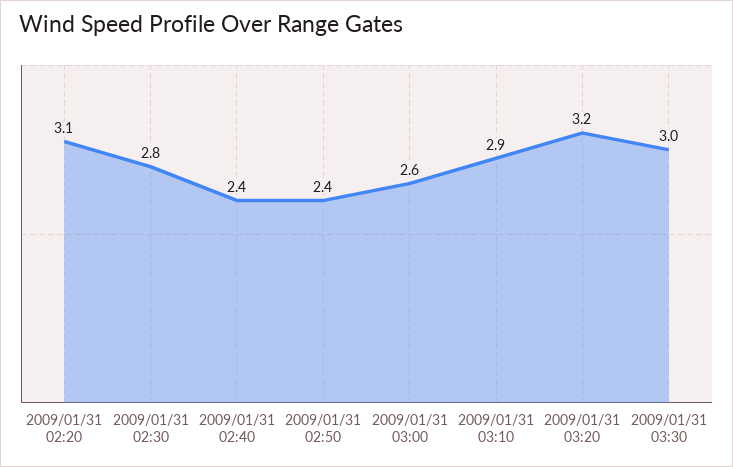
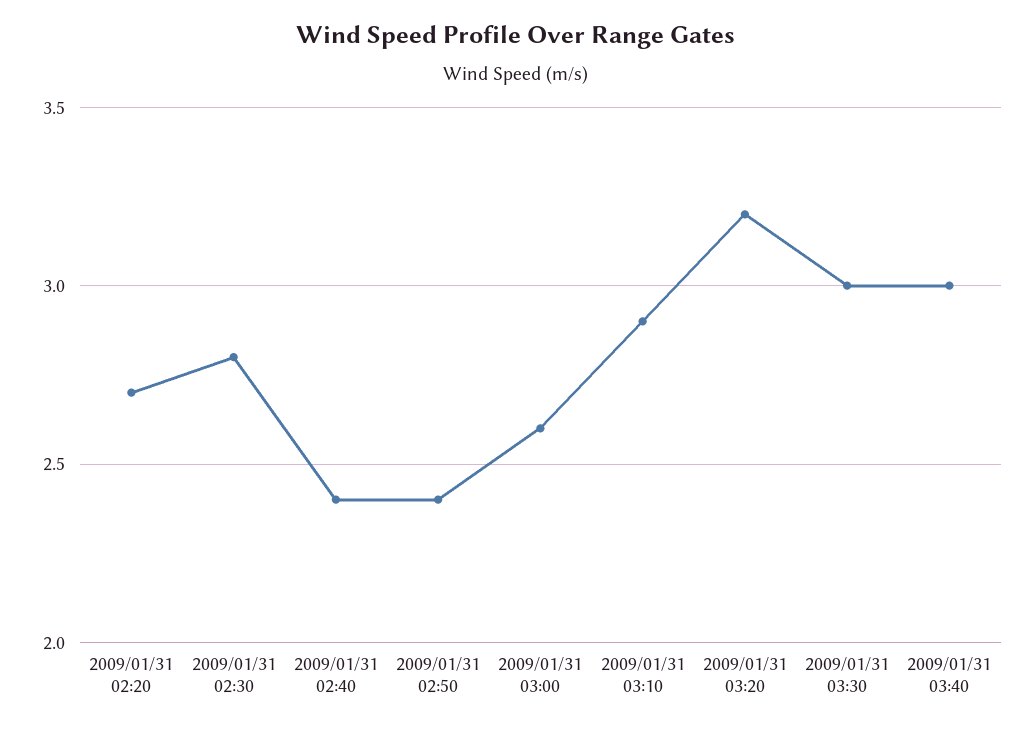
2009/01/31 02:20: 3.1 -> 2.7
2009/01/31 03:40: none -> 3

